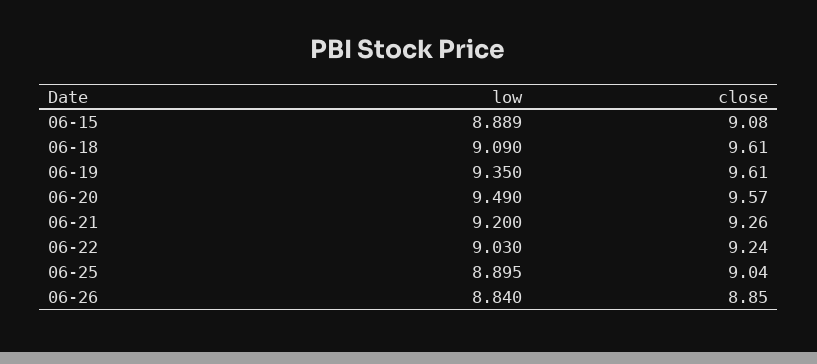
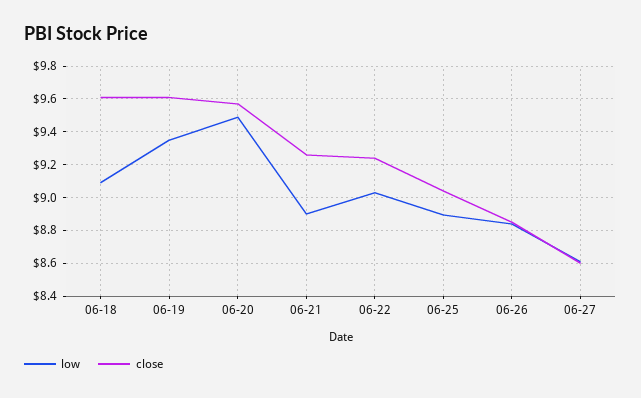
low, 06-15: 8.889 -> none
close, 06-15: 9.08 -> none
low, 06-21: 9.2 -> 8.9
low, 06-27: none -> 8.6
close, 06-27: none -> 8.6

